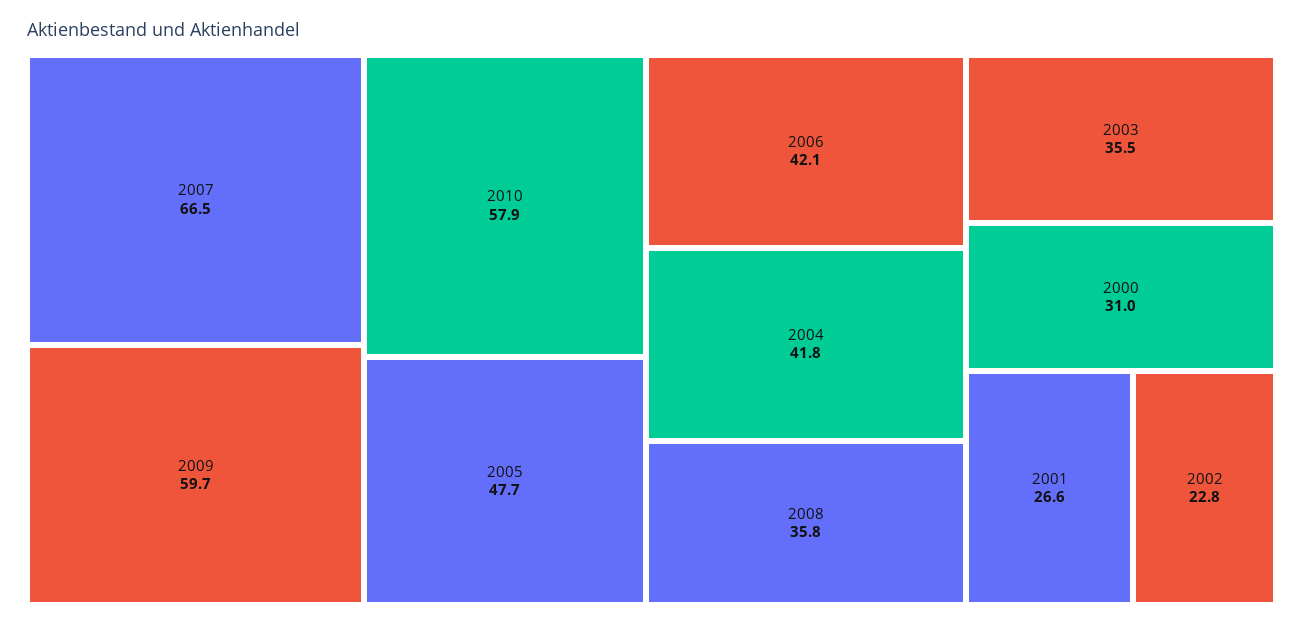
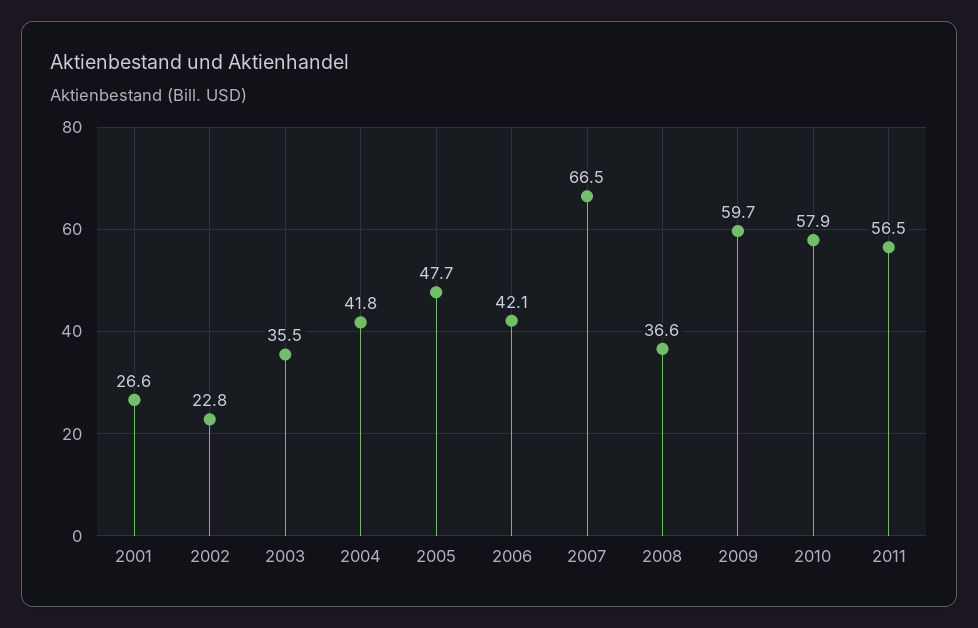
2008: 35.8 -> 36.6
2000: 31 -> none
2011: none -> 56.5

